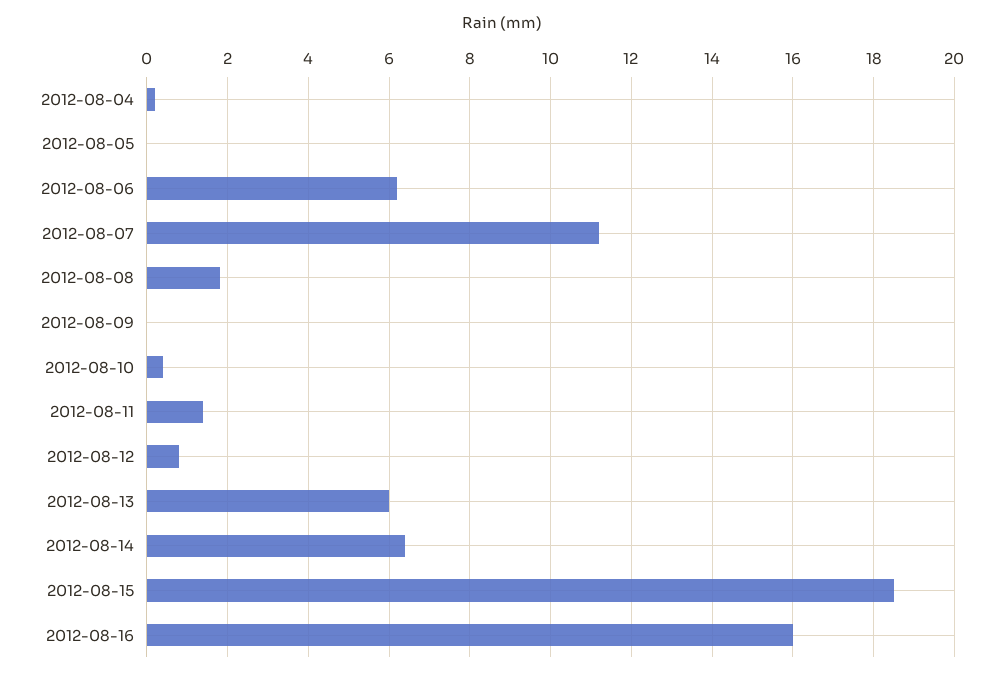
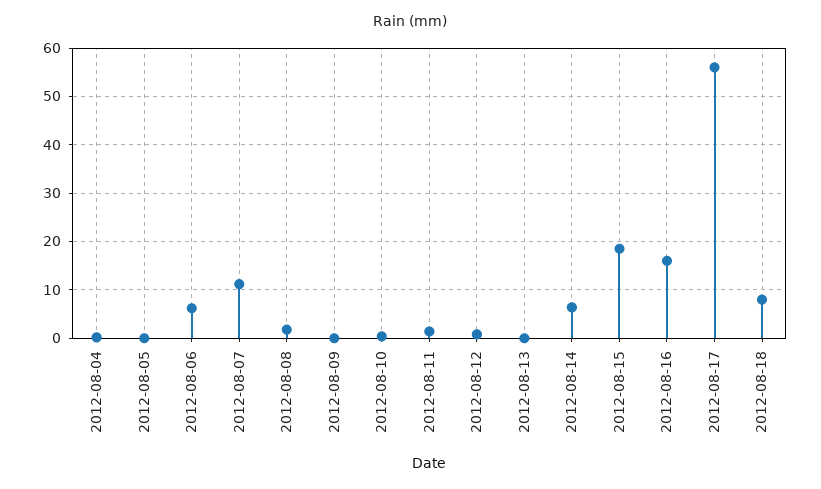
2012-08-13: 6 -> 0
2012-08-17: none -> 56
2012-08-18: none -> 8

